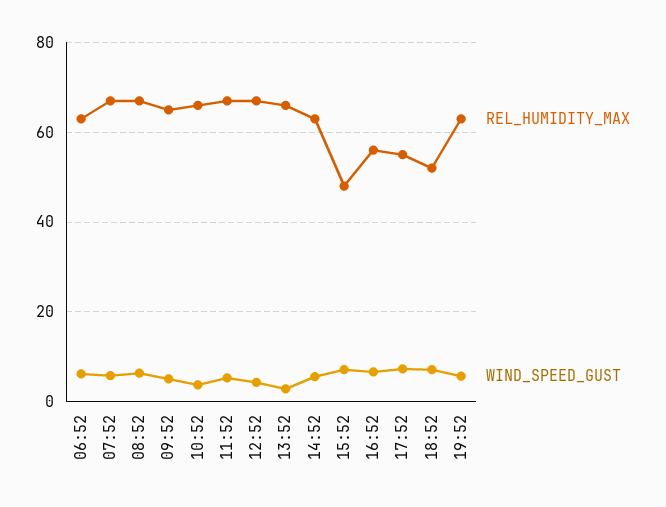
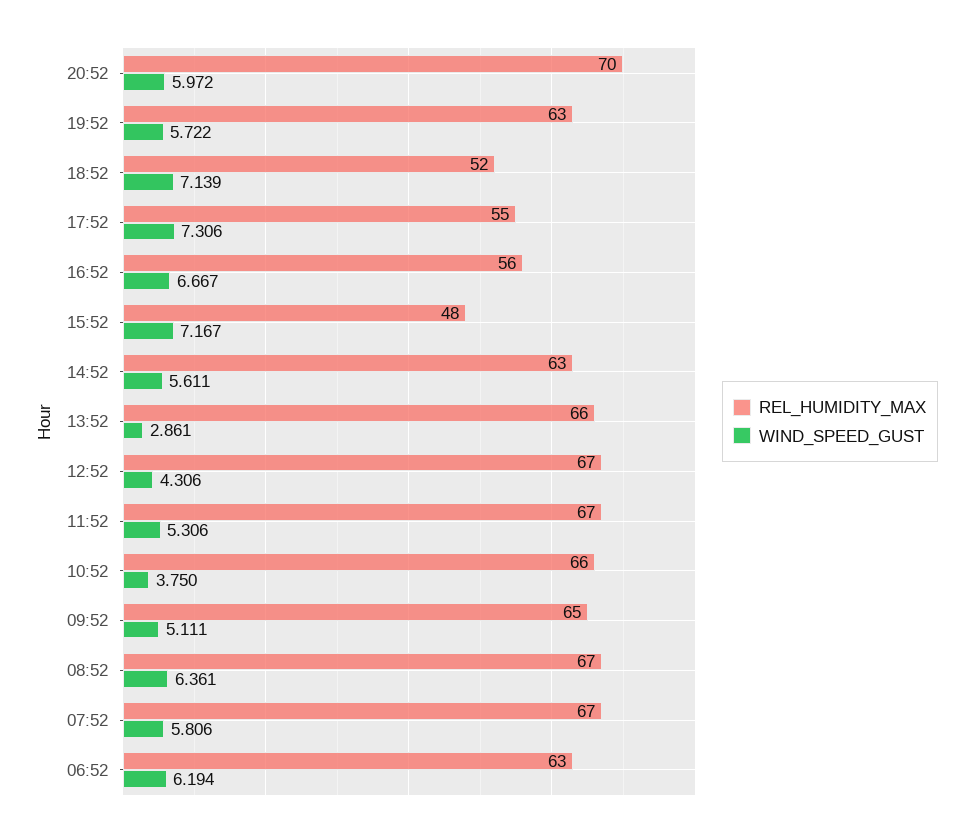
REL_HUMIDITY_MAX, 20:52: none -> 70
WIND_SPEED_GUST, 20:52: none -> 5.972

